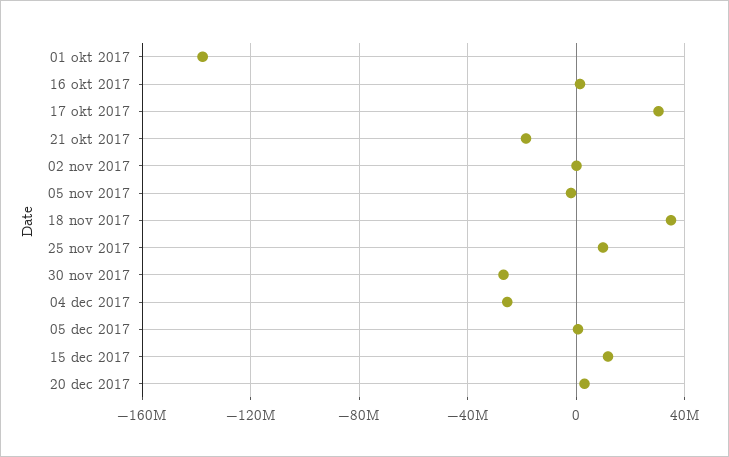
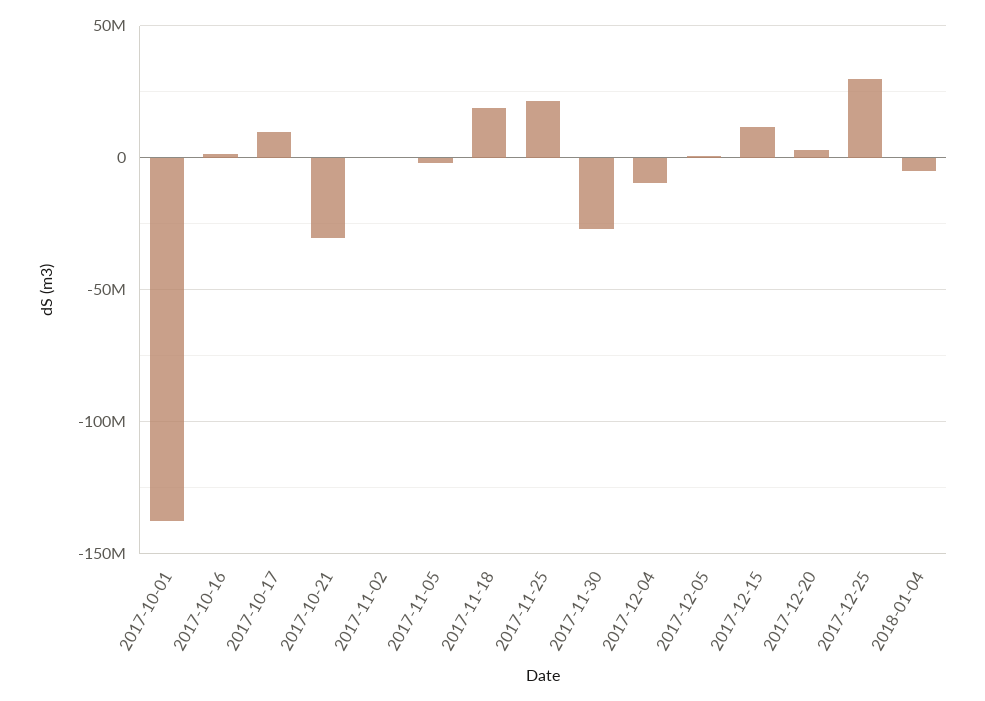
17 okt 2017: 30000000 -> 10000000
21 okt 2017: -20000000 -> -30000000
18 nov 2017: 35000000 -> 20000000
25 nov 2017: 10000000 -> 20000000
04 dec 2017: -25000000 -> -10000000
2017-12-25: none -> 30000000
2018-01-04: none -> -5000000

